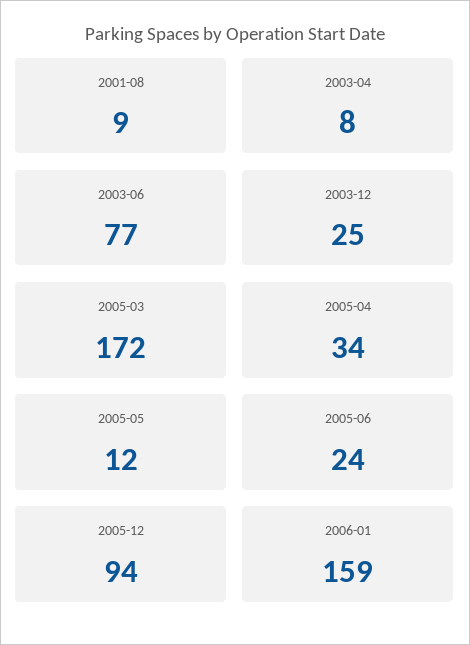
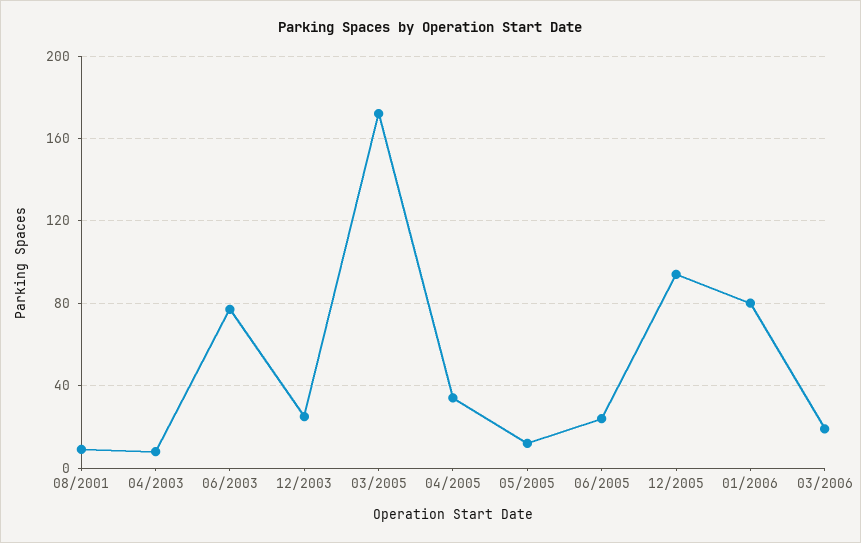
2006-01: 159 -> 80
03/2006: none -> 20

